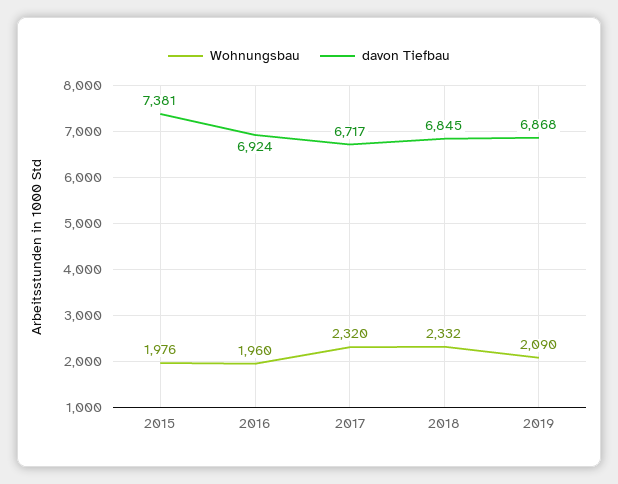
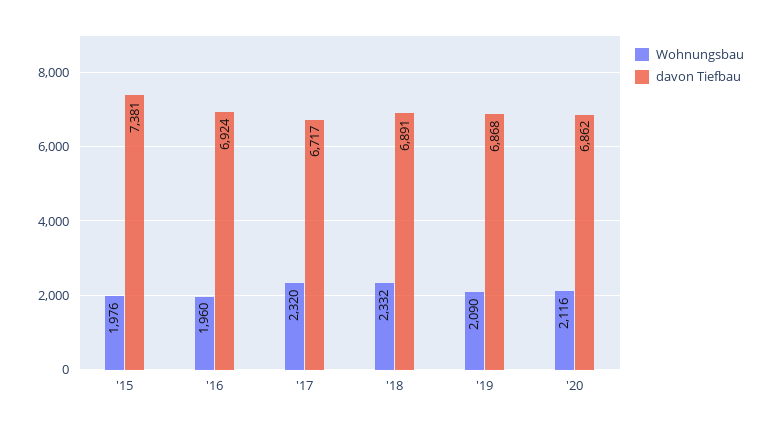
davon Tiefbau, 2018: 6845 -> 6891
Wohnungsbau, '20: none -> 2116
davon Tiefbau, '20: none -> 6862

